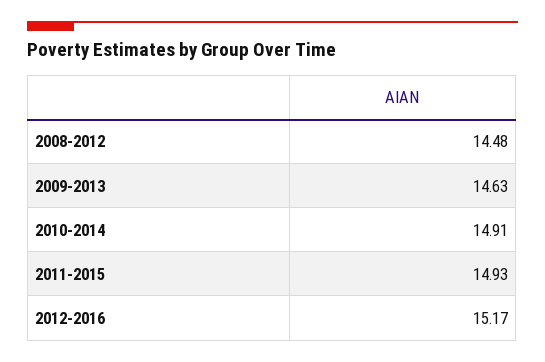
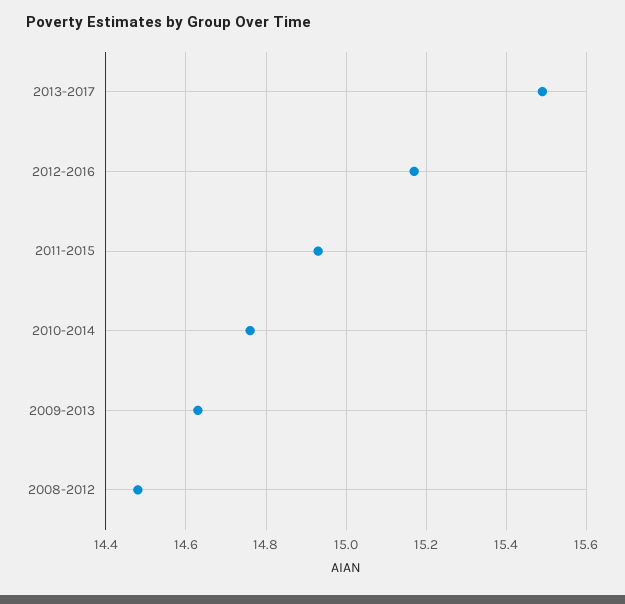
2010-2014: 14.91 -> 14.75
2013-2017: none -> 15.5

